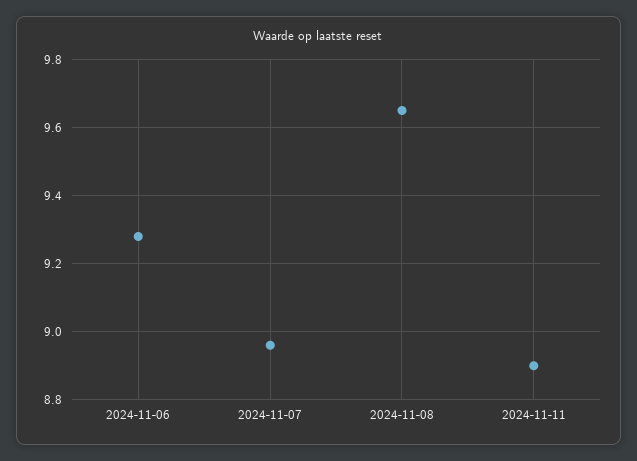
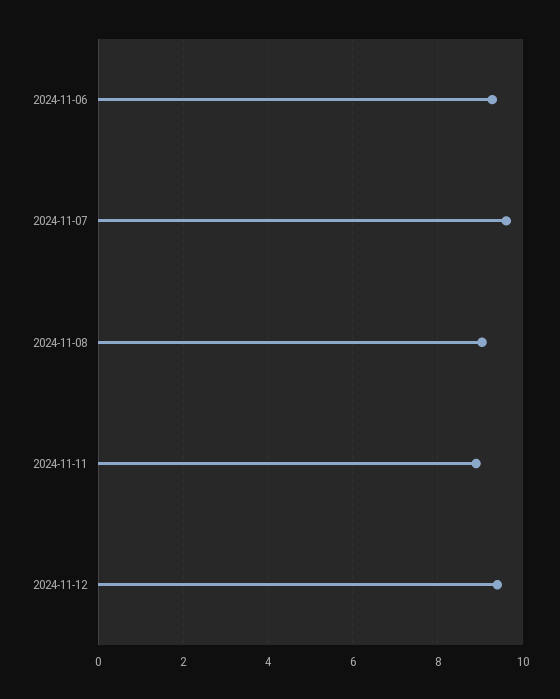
2024-11-07: 8.95 -> 9.6
2024-11-08: 9.65 -> 9
2024-11-12: none -> 9.4

